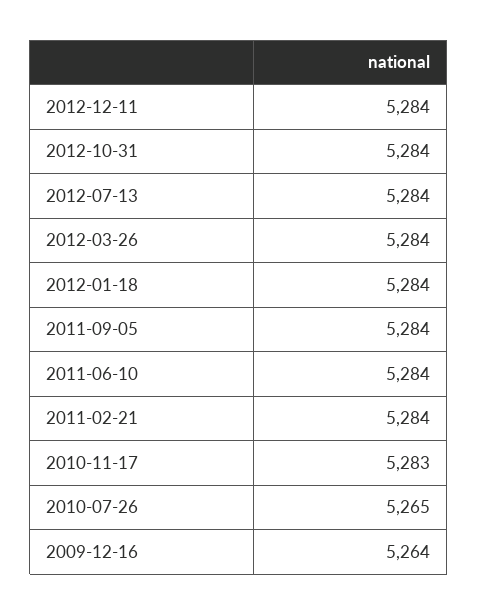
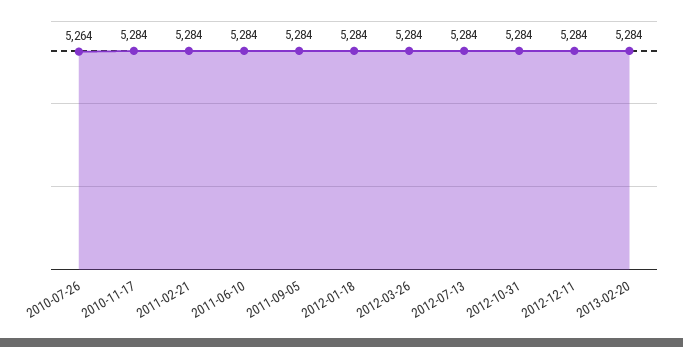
2010-11-17: 5283 -> 5284
2010-07-26: 5265 -> 5264
2009-12-16: 5264 -> none
2013-02-20: none -> 5284

